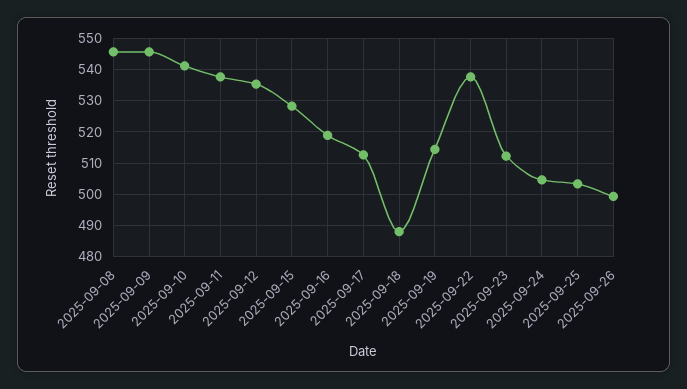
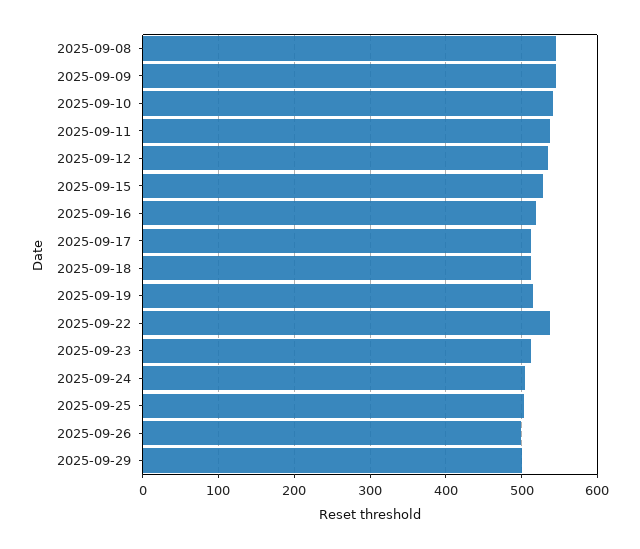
2025-09-18: 488 -> 510
2025-09-29: none -> 500

